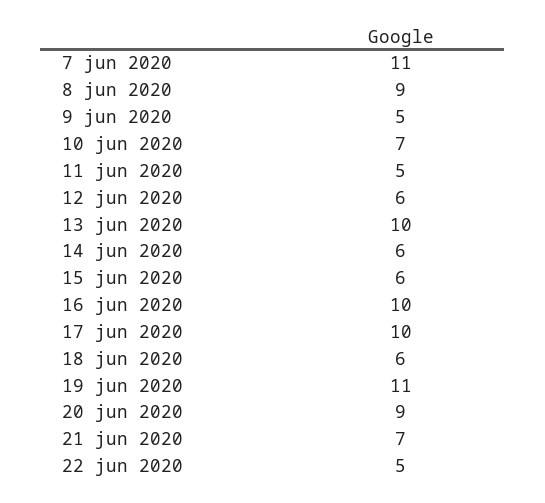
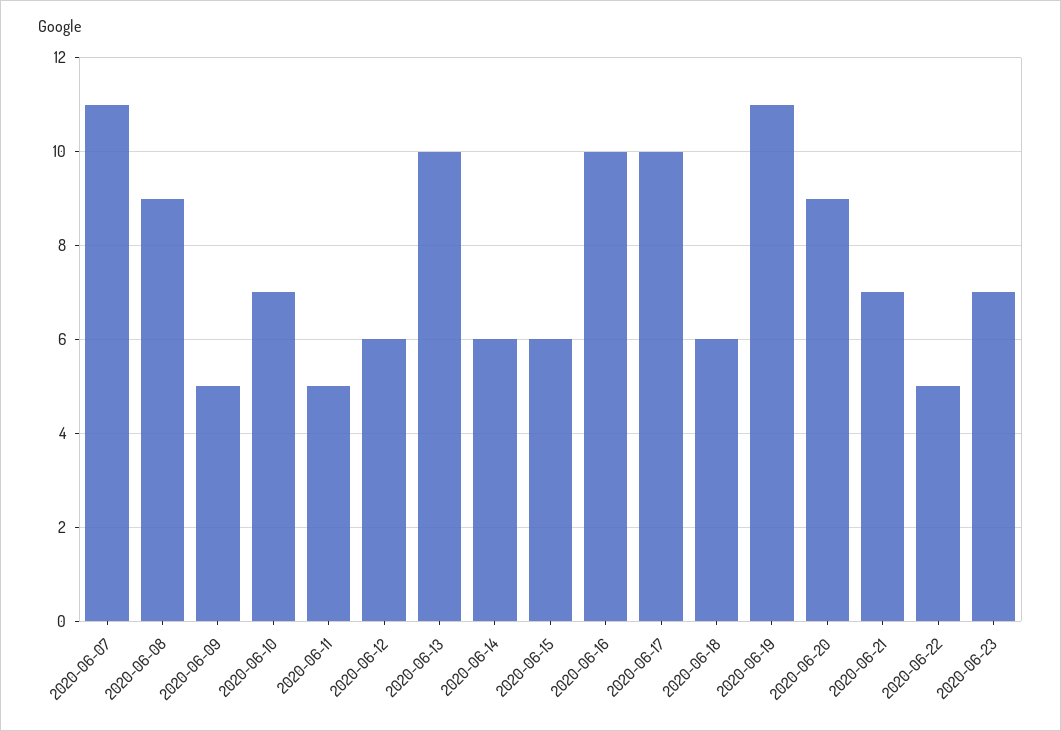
2020-06-23: none -> 7

